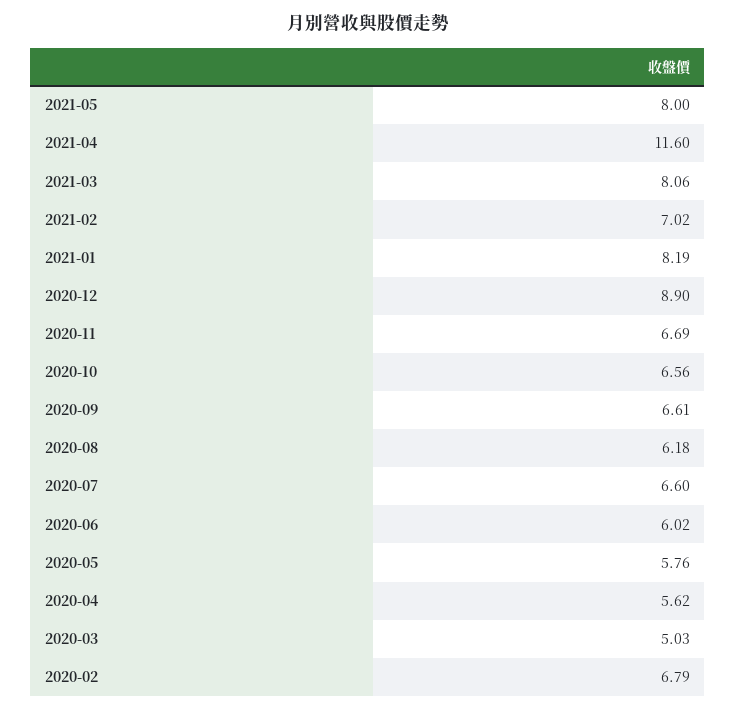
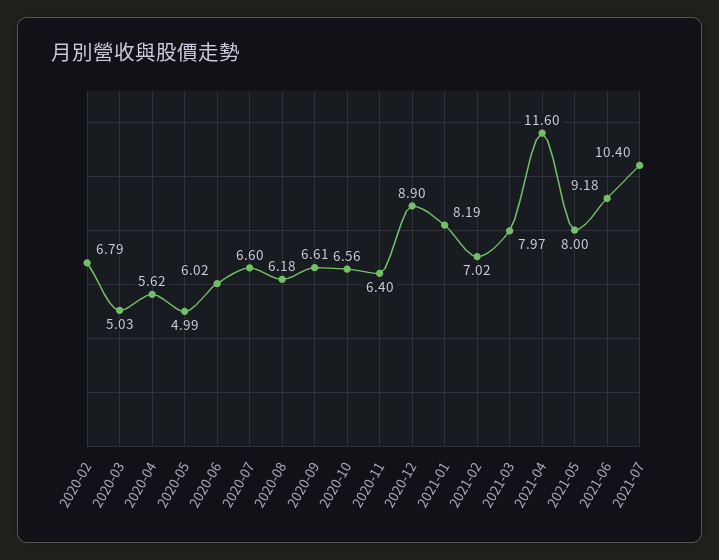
2021-03: 8.06 -> 7.97
2020-11: 6.69 -> 6.4
2020-05: 5.76 -> 4.99
2021-06: none -> 9.18
2021-07: none -> 10.4

